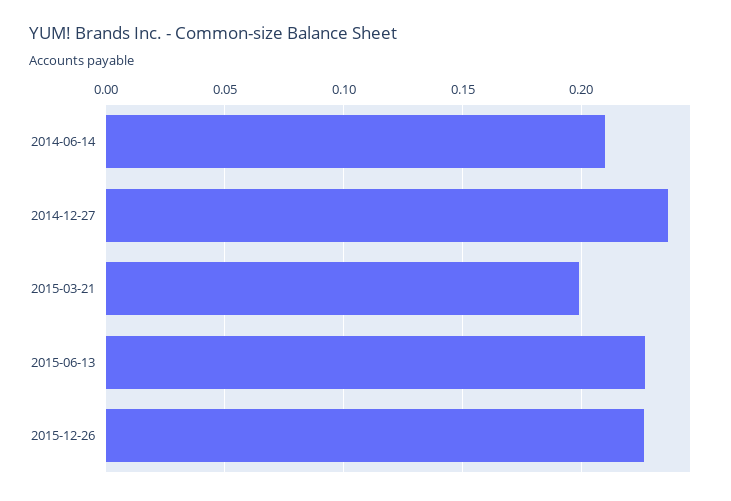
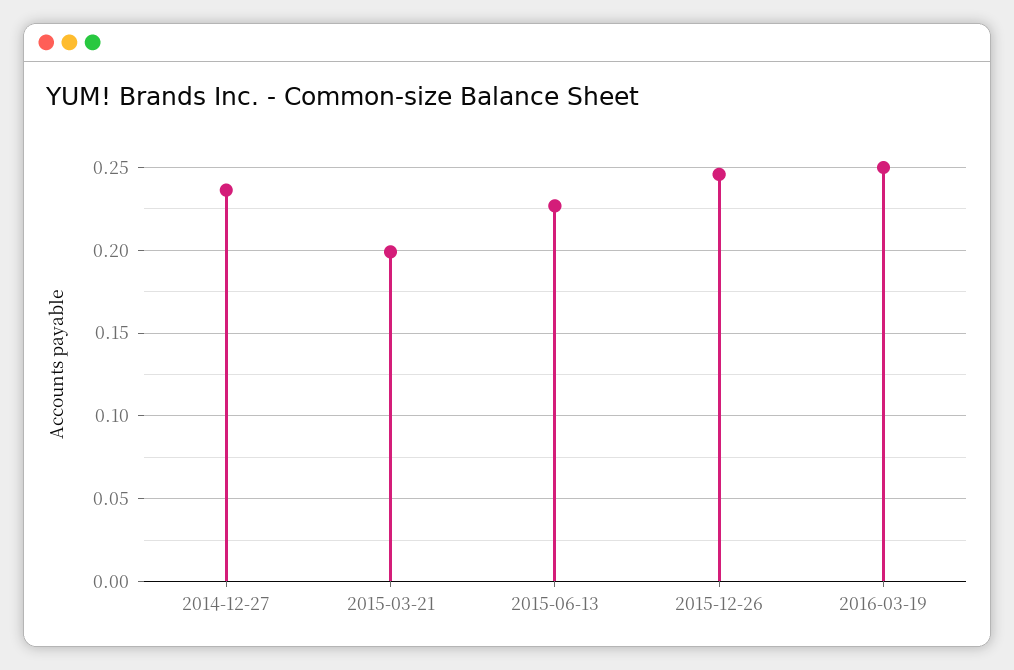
2014-06-14: 0.21 -> none
2015-12-26: 0.225 -> 0.245
2016-03-19: none -> 0.25

